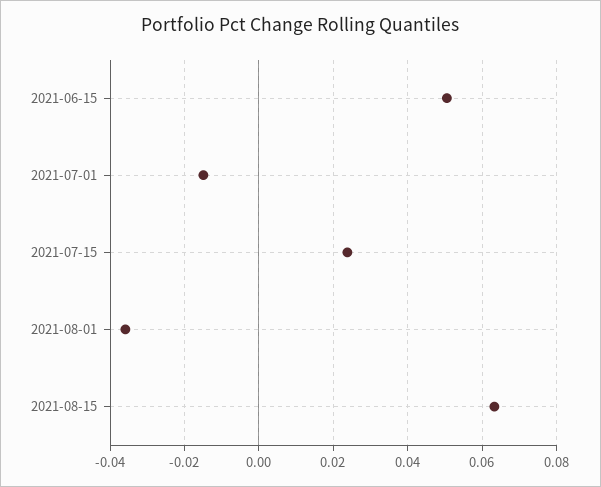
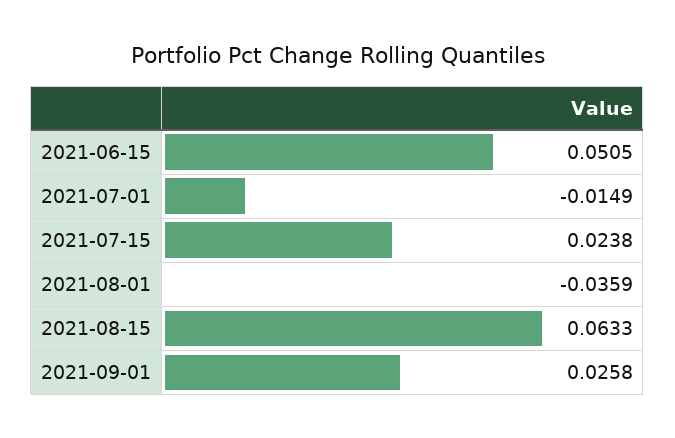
2021-09-01: none -> 0.0258

